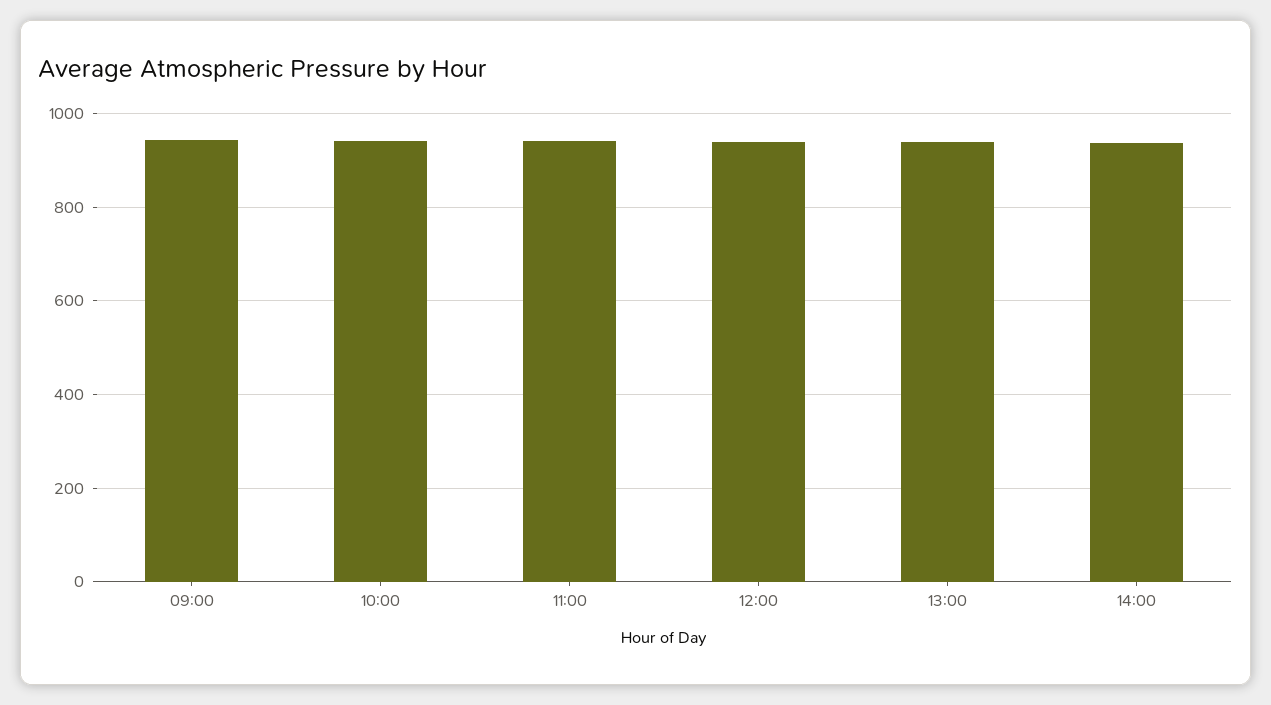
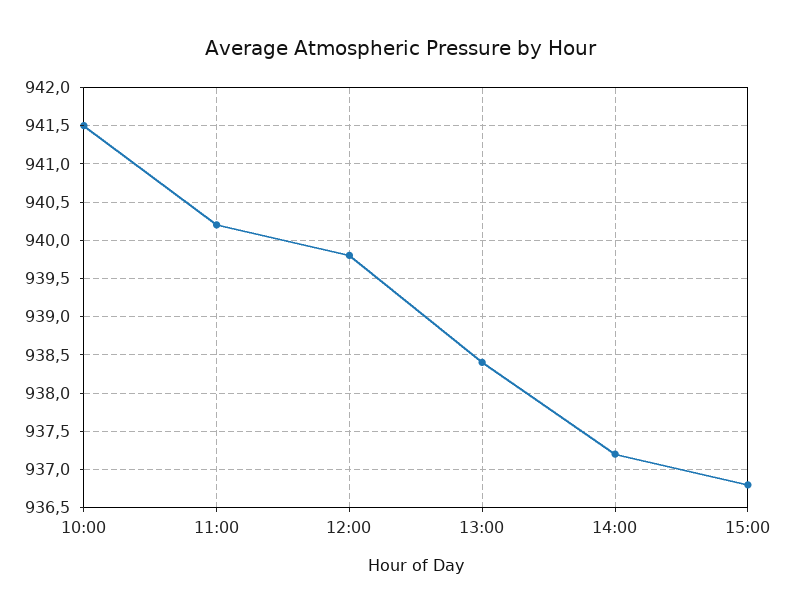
09:00: 940 -> none
15:00: none -> 936.8

